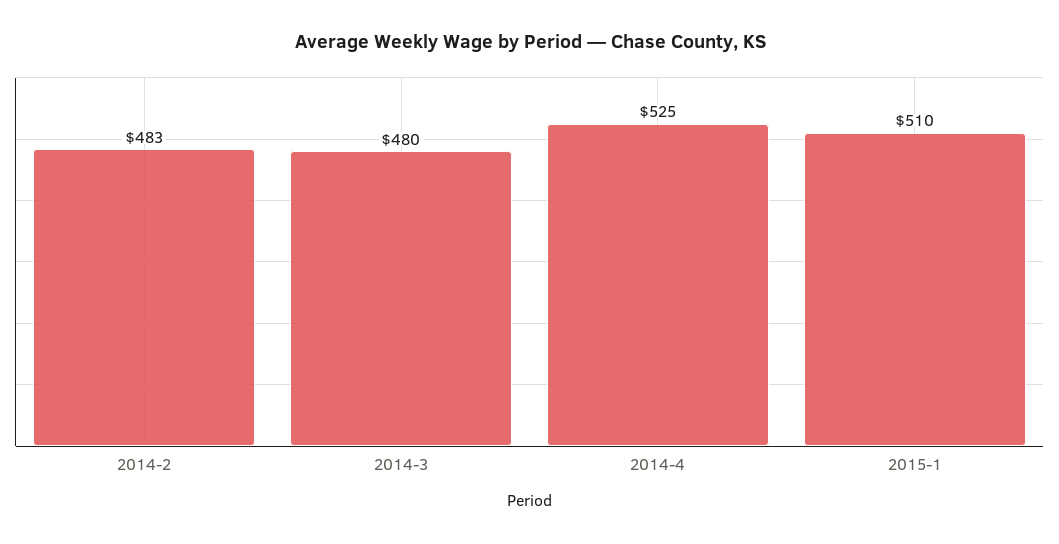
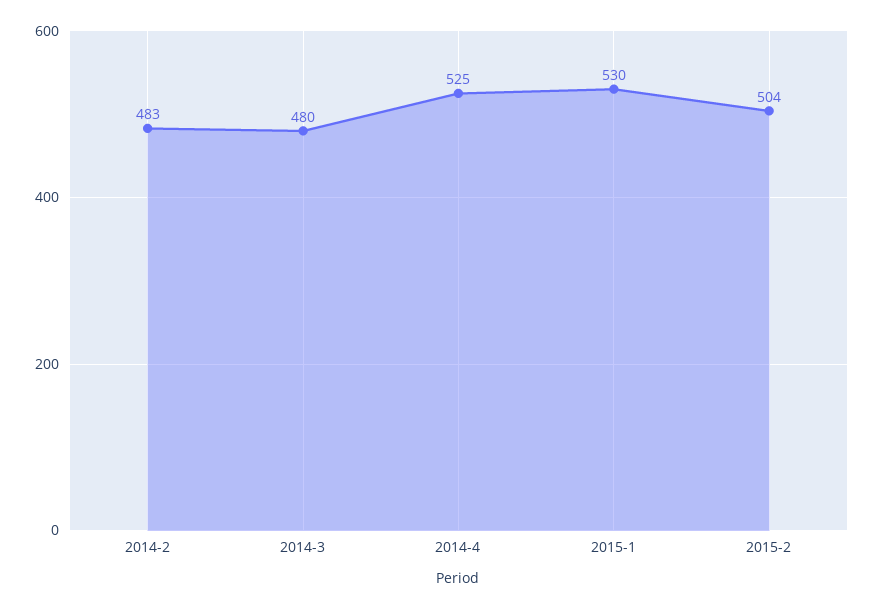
2015-1: 510 -> 530
2015-2: none -> 504

